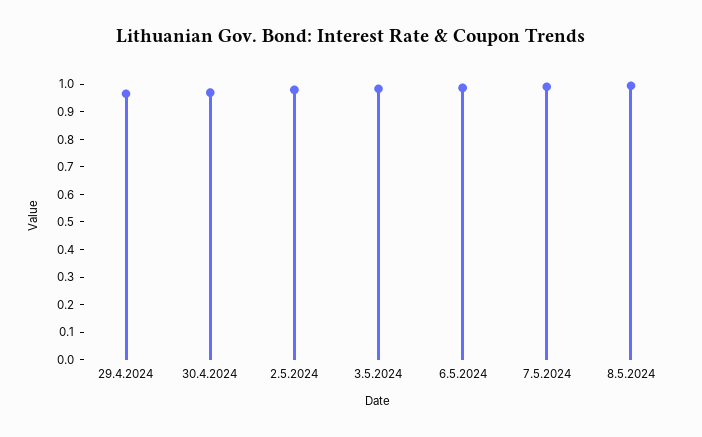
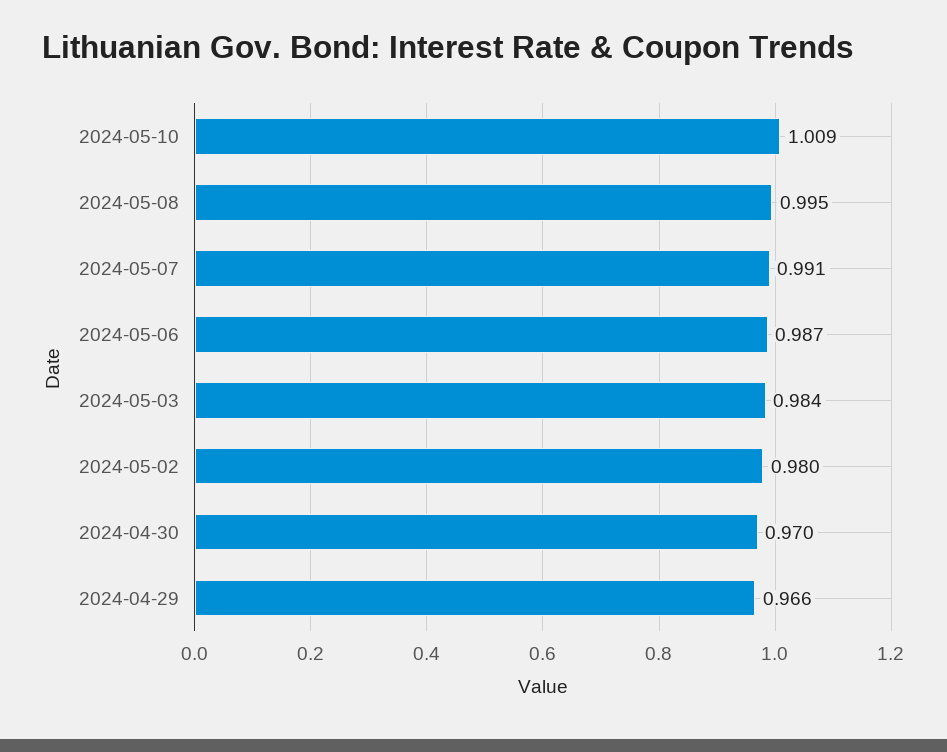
2024-05-10: none -> 1.009

